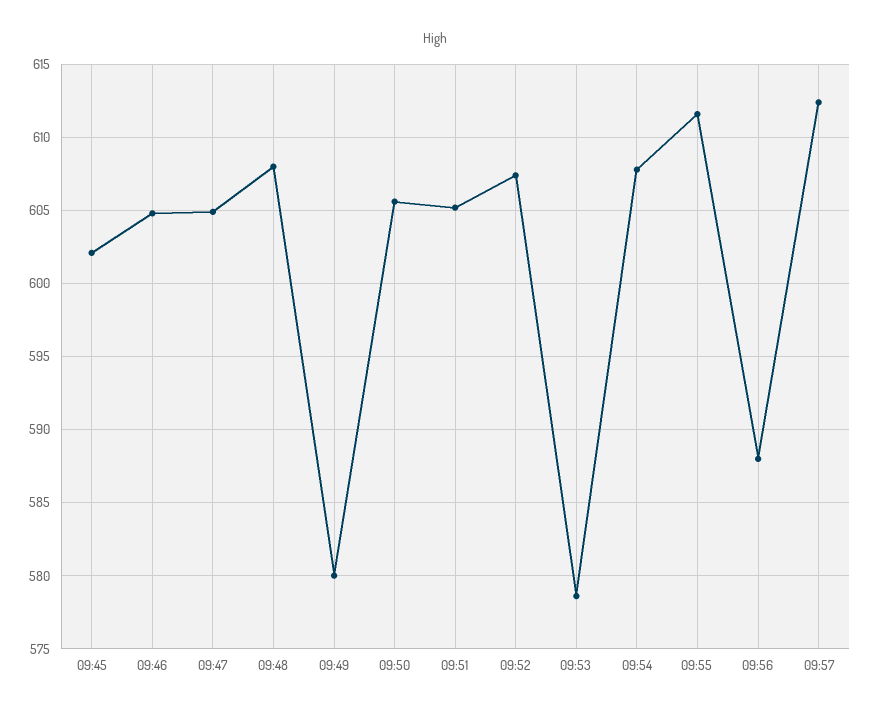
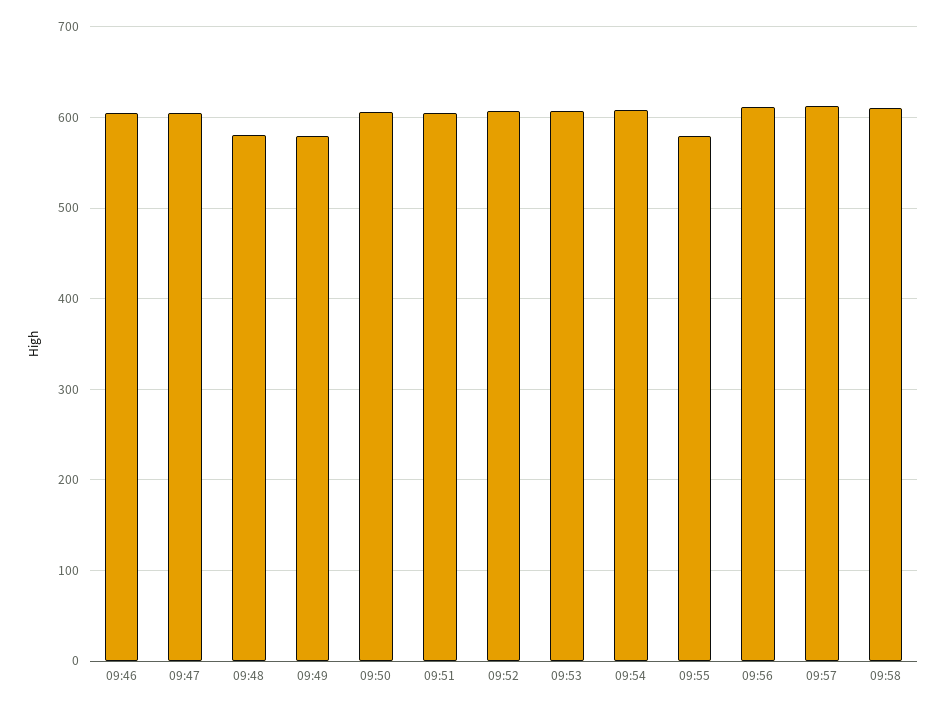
09:45: 602 -> none
09:48: 608 -> 580
09:53: 578.5 -> 610
09:55: 611.5 -> 580
09:56: 588 -> 610
09:58: none -> 610

